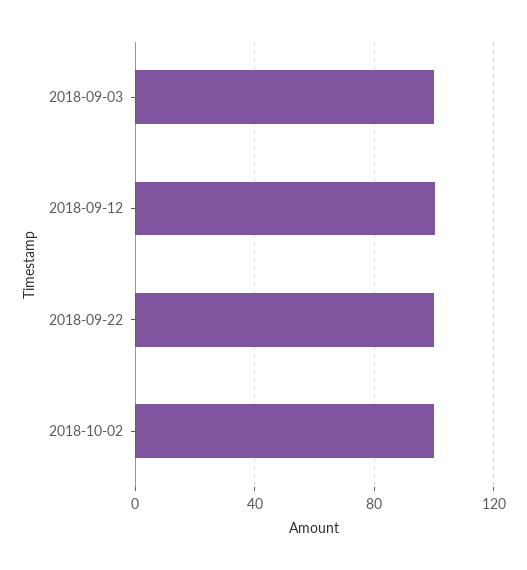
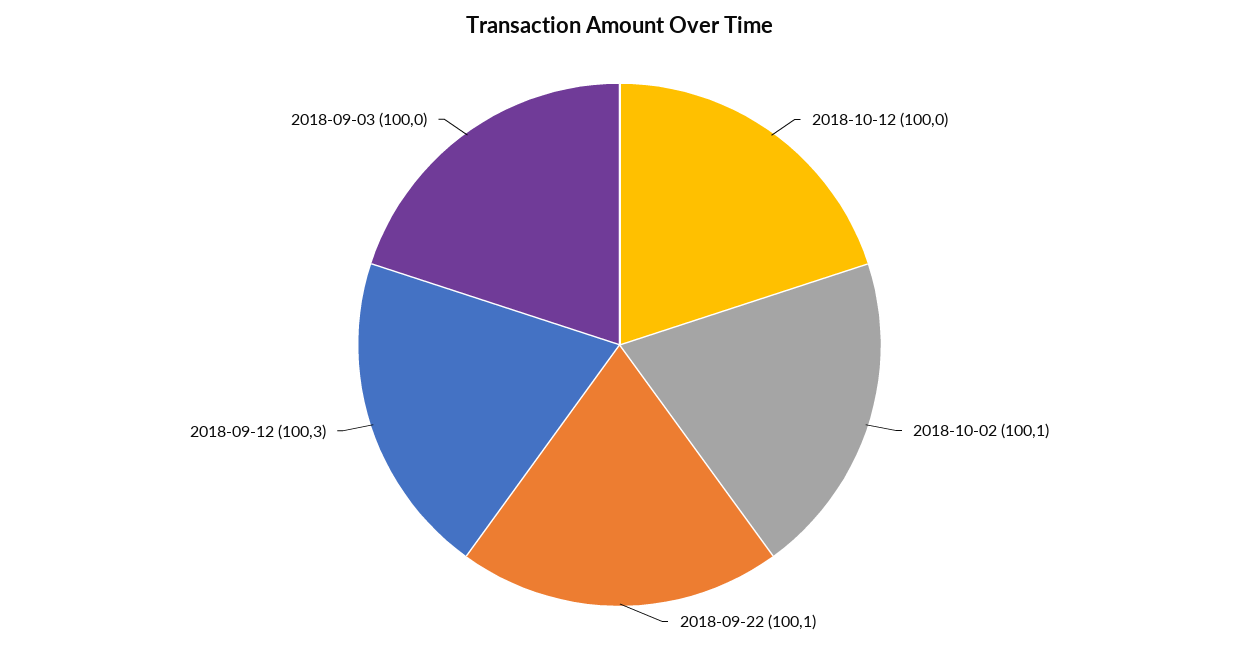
2018-10-12: none -> 100

